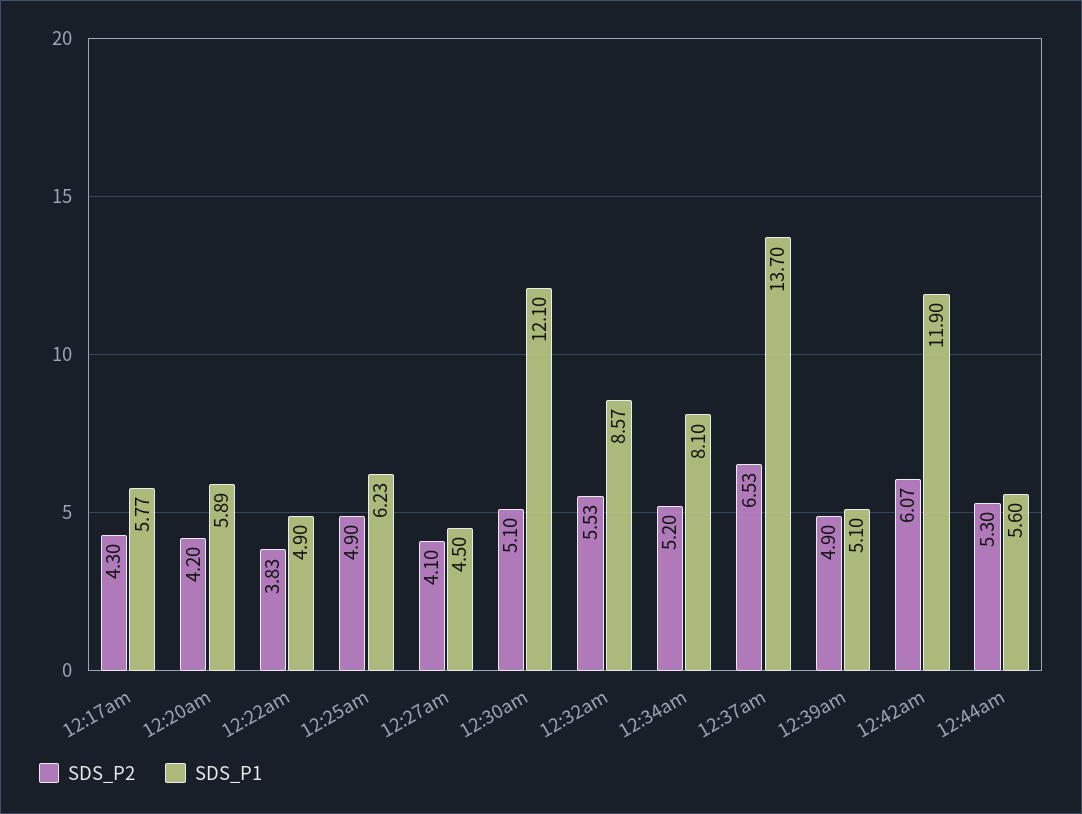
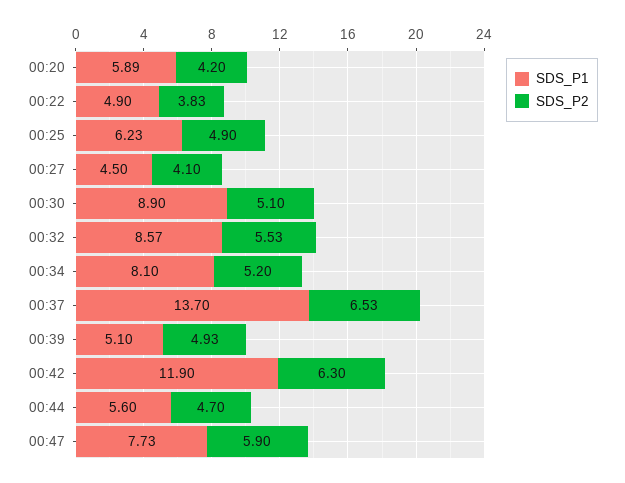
SDS_P2, 12:17am: 4.3 -> none
SDS_P1, 12:17am: 5.77 -> none
SDS_P1, 12:30am: 12.1 -> 8.9
SDS_P2, 12:39am: 4.9 -> 4.93
SDS_P2, 12:42am: 6.07 -> 6.3
SDS_P2, 12:44am: 5.3 -> 4.7
SDS_P1, 00:47: none -> 7.73
SDS_P2, 00:47: none -> 5.9

